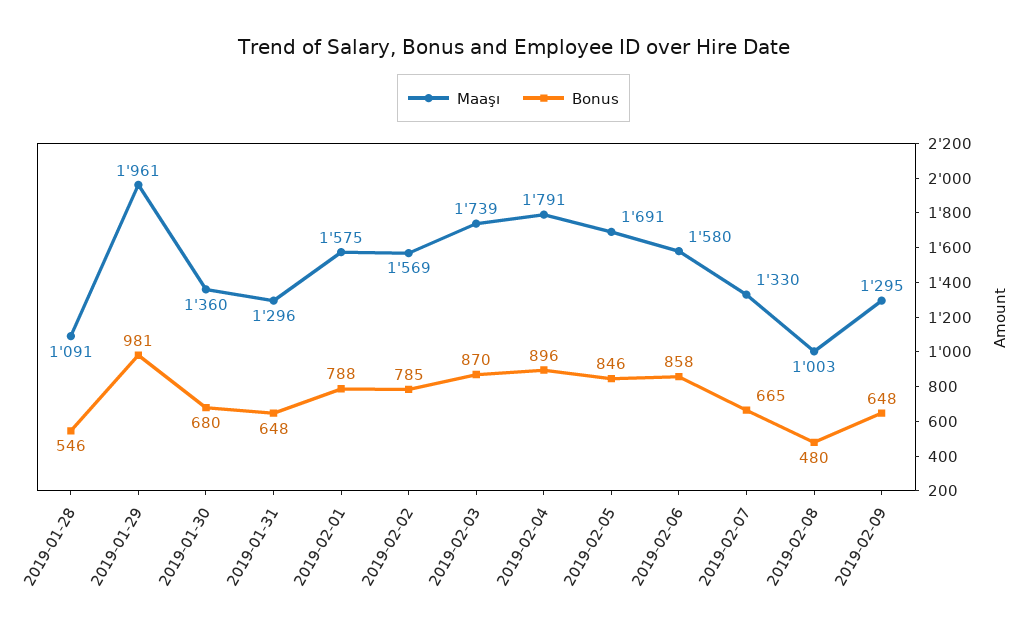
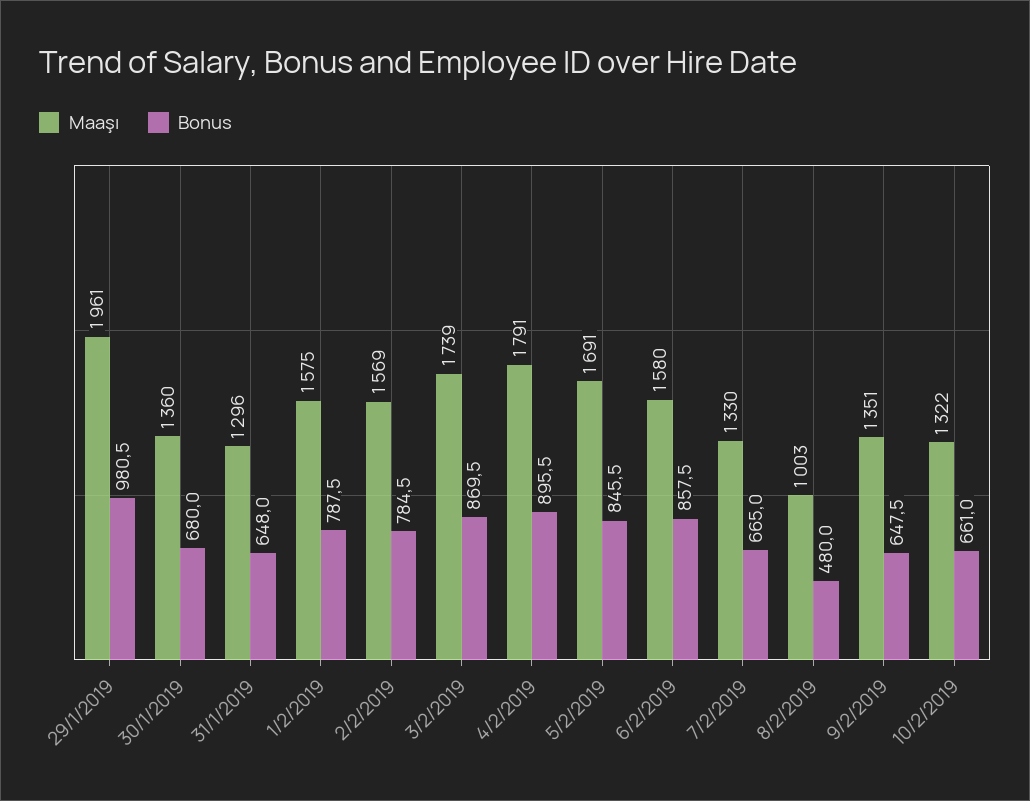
Maaşı, 2019-01-28: 1091 -> none
Bonus, 2019-01-28: 546 -> none
Maaşı, 2019-02-09: 1295 -> 1351
Maaşı, 10/2/2019: none -> 1322
Bonus, 10/2/2019: none -> 661

